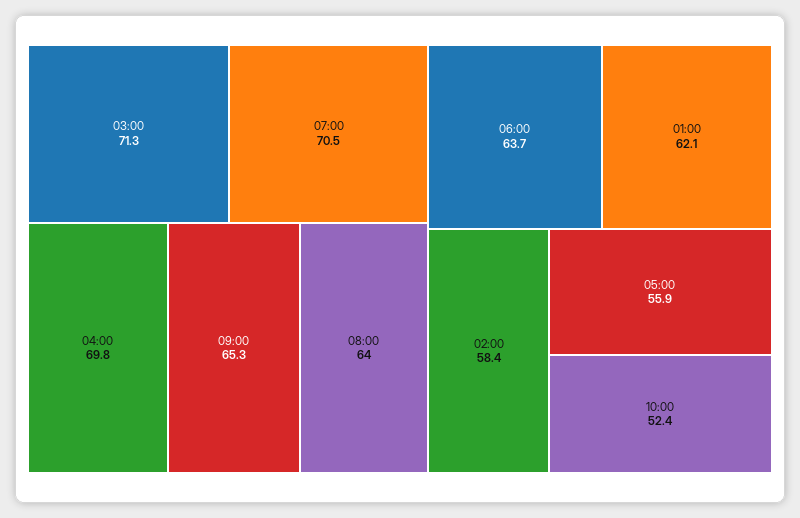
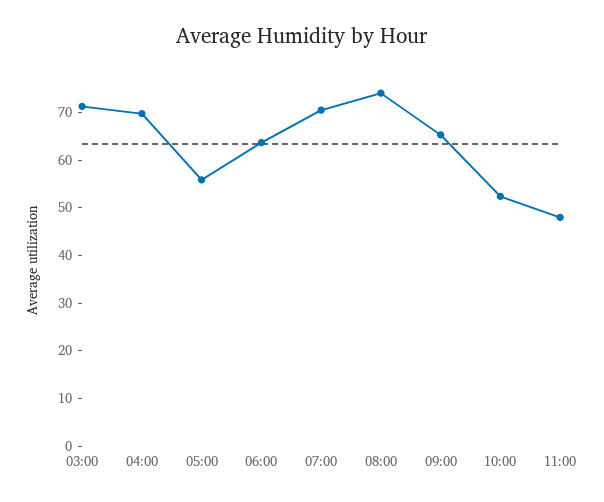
08:00: 64 -> 74
01:00: 62.1 -> none
02:00: 58.4 -> none
11:00: none -> 48

